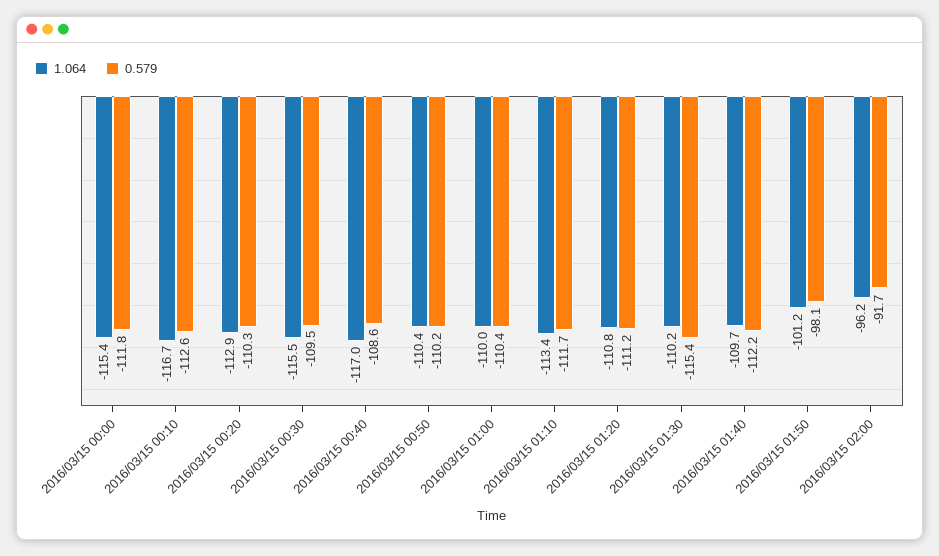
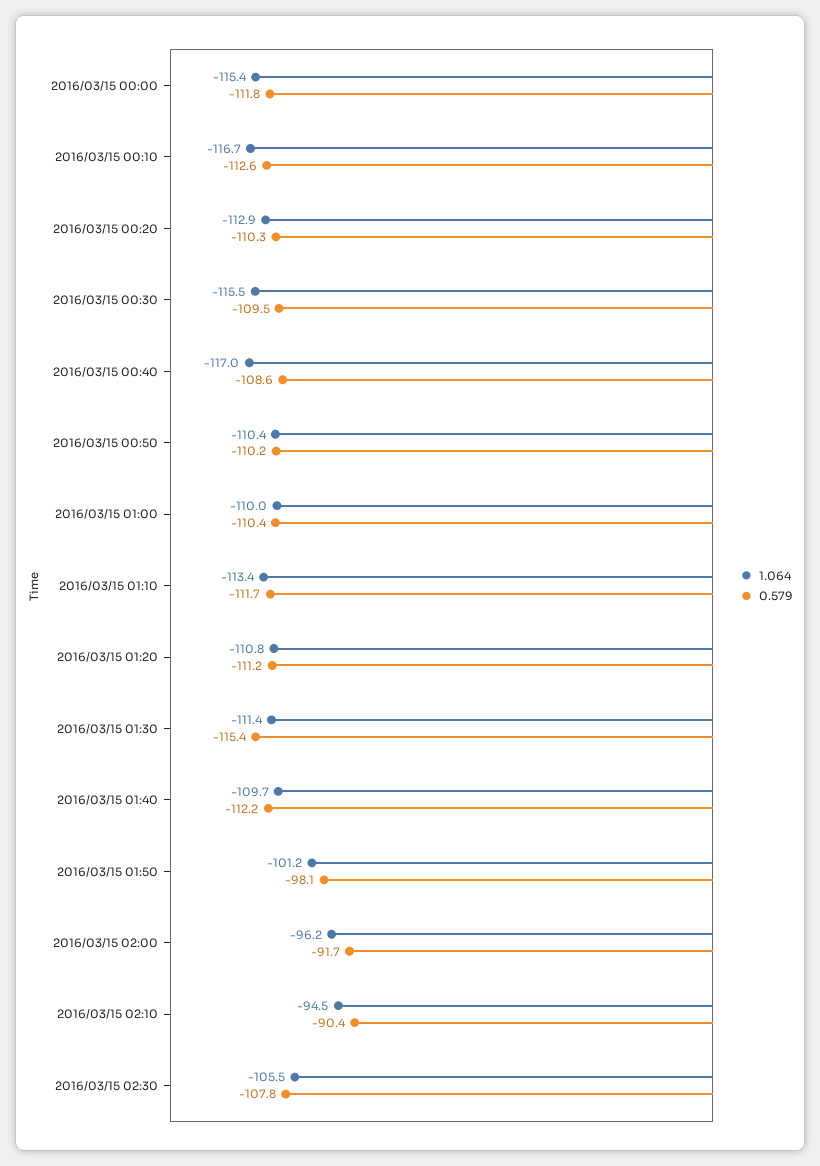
1.064, 2016/03/15 01:30: -110.2 -> -111.4
1.064, 2016/03/15 02:10: none -> -94.5
0.579, 2016/03/15 02:10: none -> -90.4
1.064, 2016/03/15 02:30: none -> -105.5
0.579, 2016/03/15 02:30: none -> -107.8

